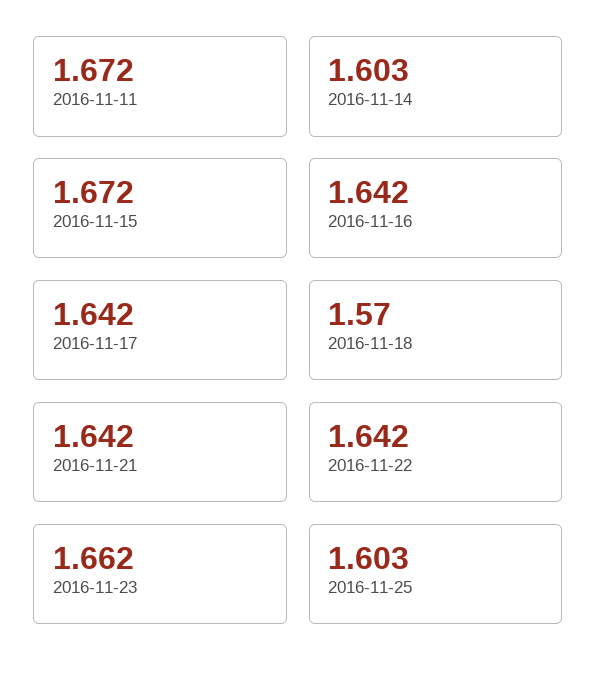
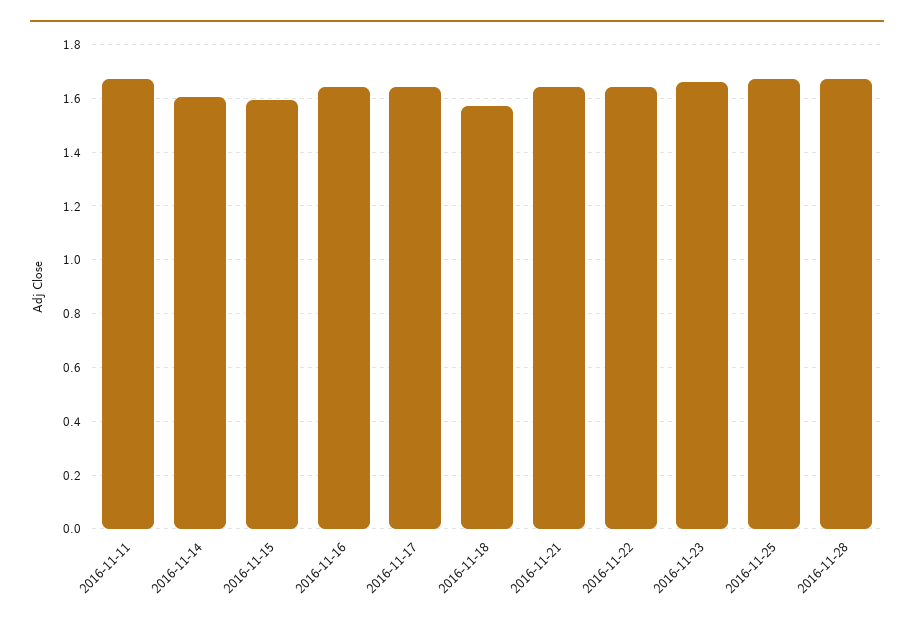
2016-11-15: 1.672 -> 1.6
2016-11-25: 1.603 -> 1.675
2016-11-28: none -> 1.675

